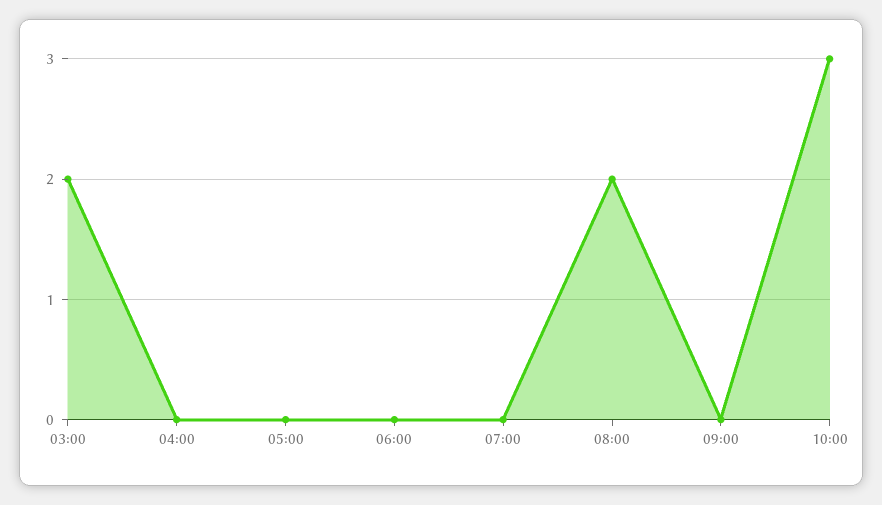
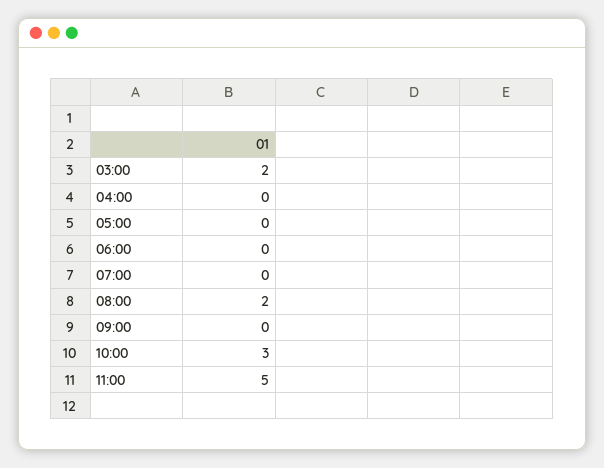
11:00: none -> 5

